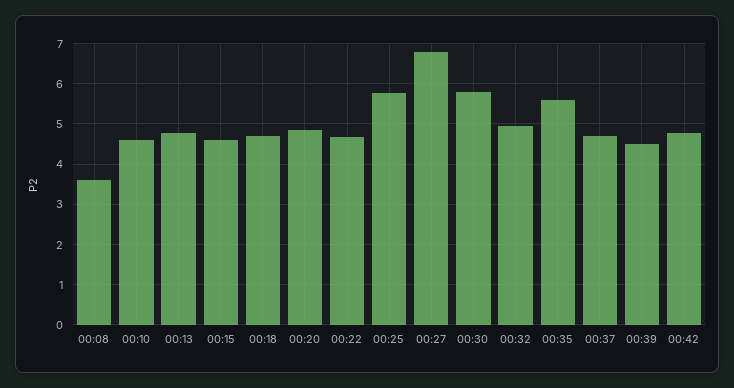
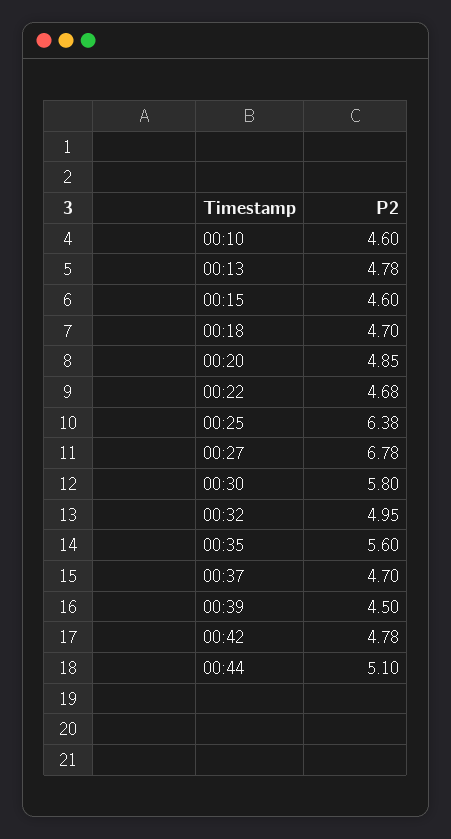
00:08: 3.6 -> none
00:25: 5.8 -> 6.38
00:44: none -> 5.1

